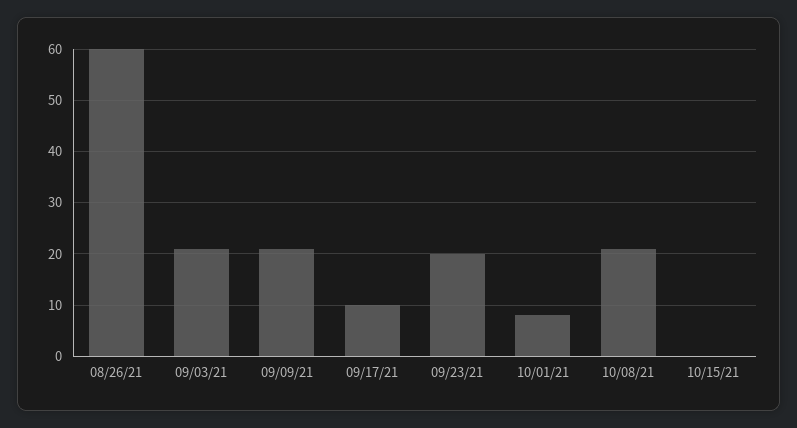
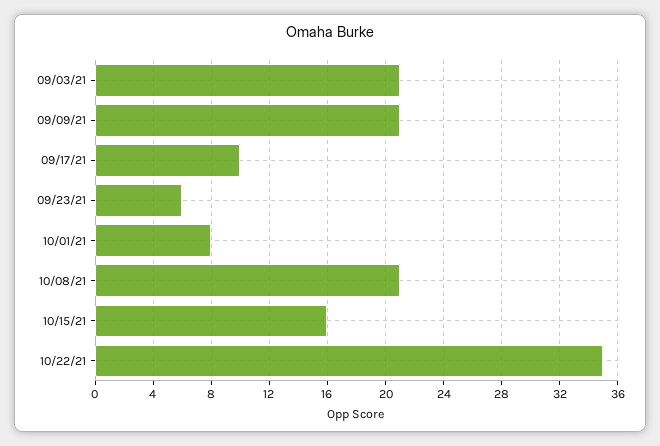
08/26/21: 60 -> none
09/23/21: 20 -> 6
10/15/21: 0 -> 16
10/22/21: none -> 35

